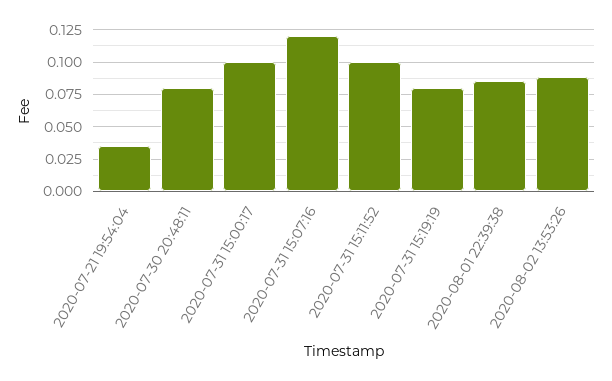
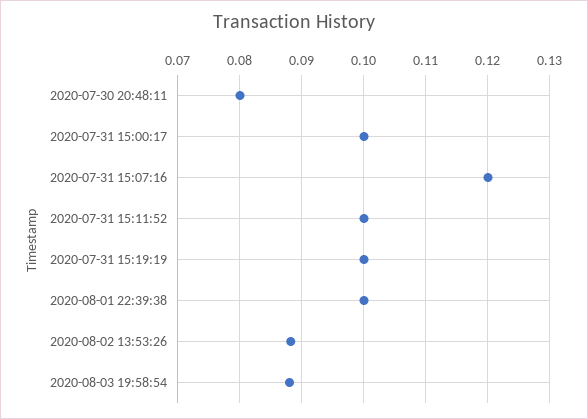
2020-07-21 19:54:04: 0.035 -> none
2020-07-31 15:19:19: 0.08 -> 0.1
2020-08-01 22:39:38: 0.085 -> 0.1
2020-08-03 19:58:54: none -> 0.088

